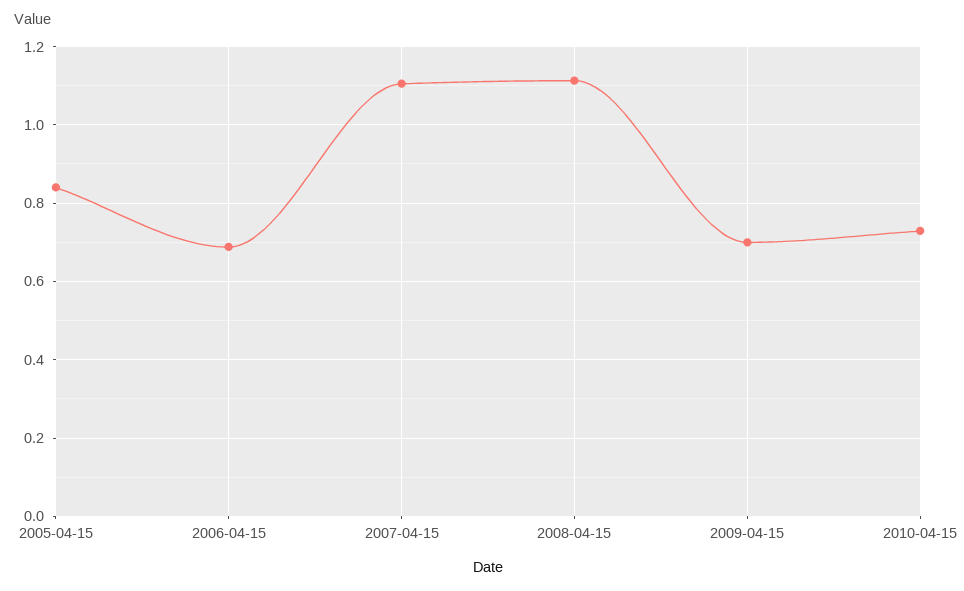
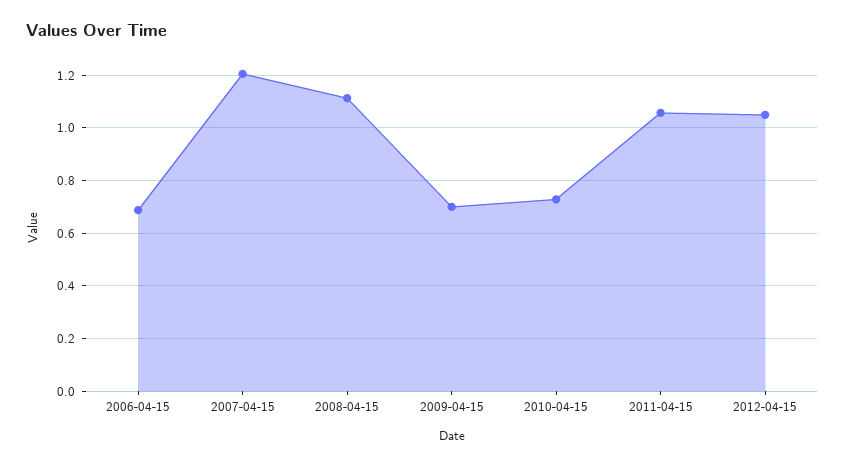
2005-04-15: 0.84 -> none
2007-04-15: 1.1 -> 1.2
2011-04-15: none -> 1.05
2012-04-15: none -> 1.05

